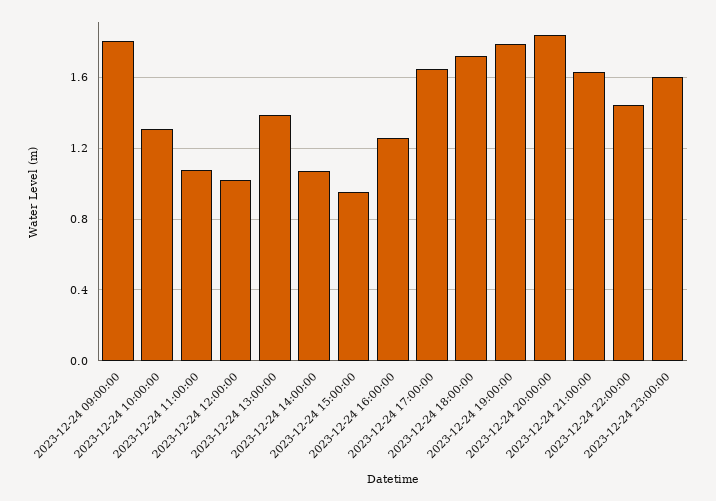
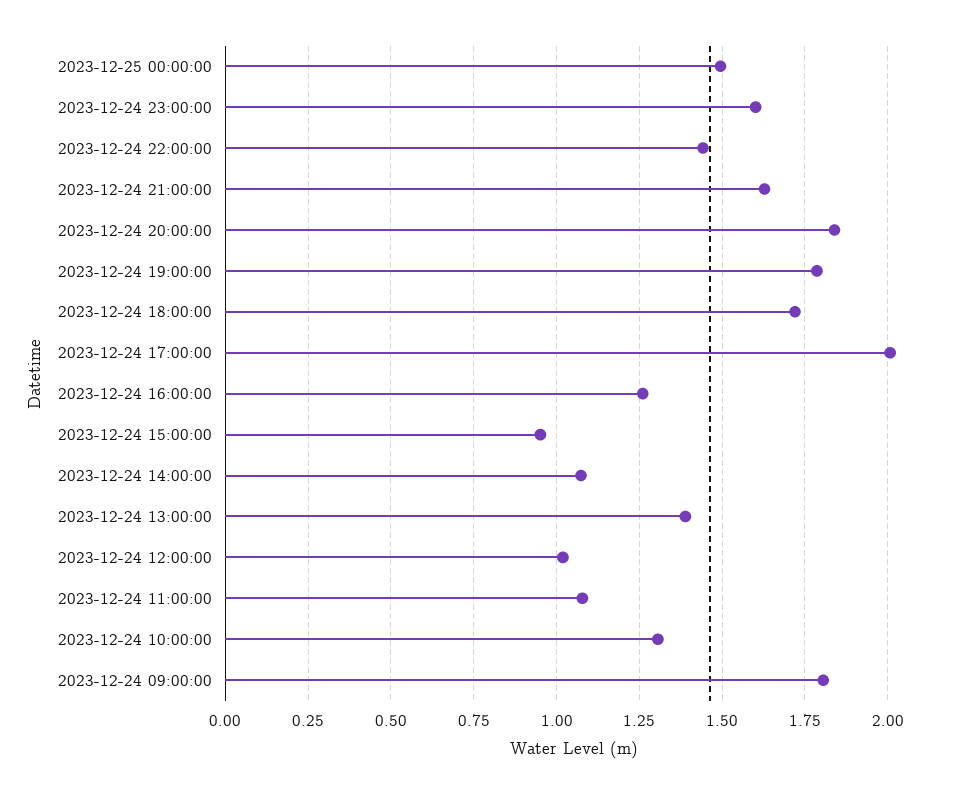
2023-12-24 17:00:00: 1.65 -> 2
2023-12-25 00:00:00: none -> 1.5

